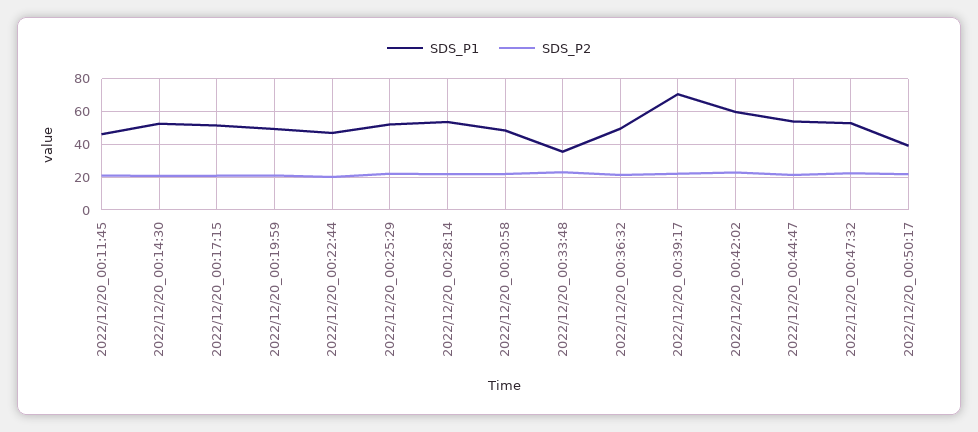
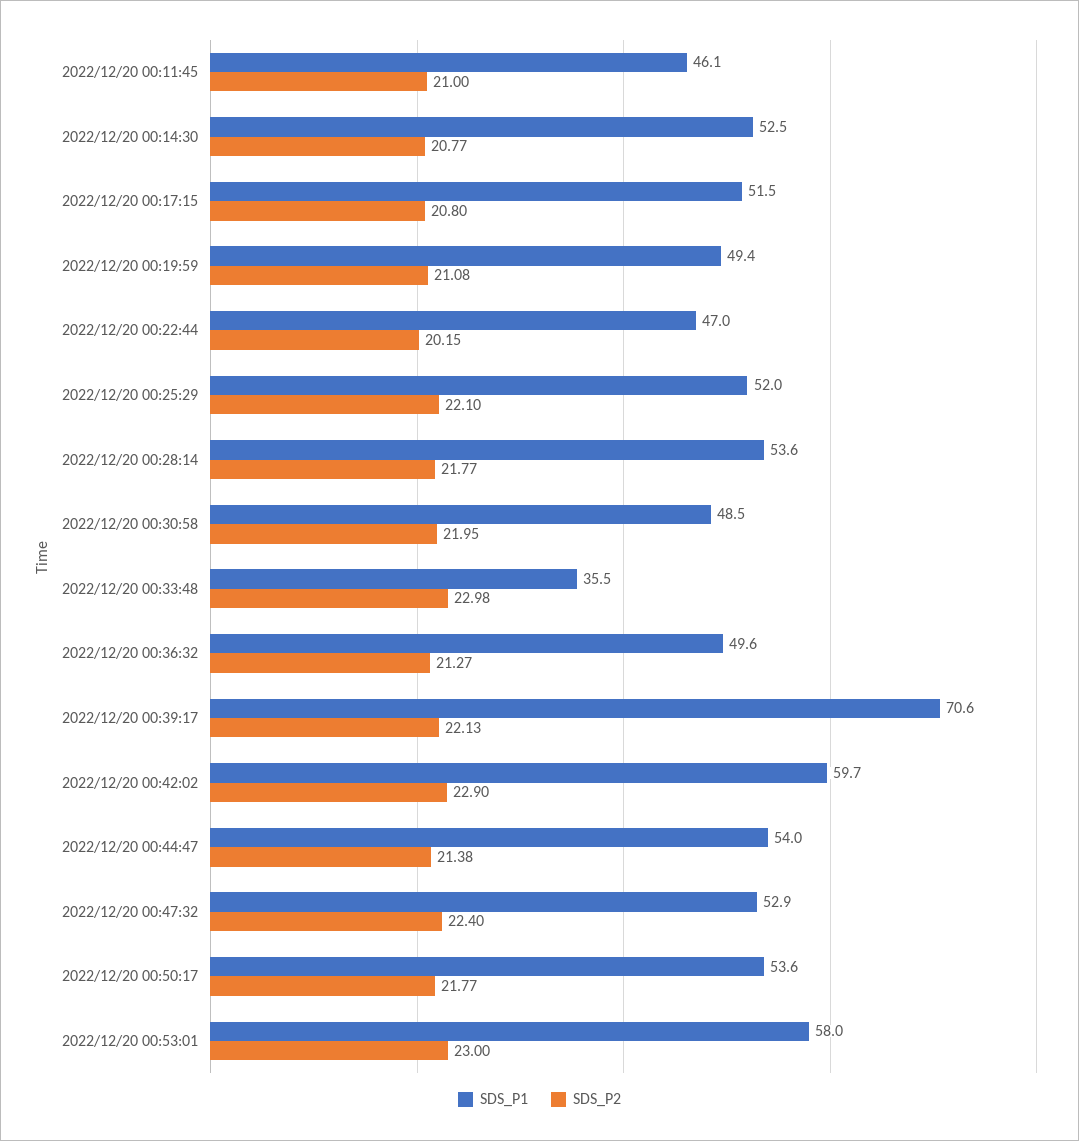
SDS_P1, 2022/12/20_00:50:17: 40 -> 53.6
SDS_P1, 2022/12/20 00:53:01: none -> 58
SDS_P2, 2022/12/20 00:53:01: none -> 23

